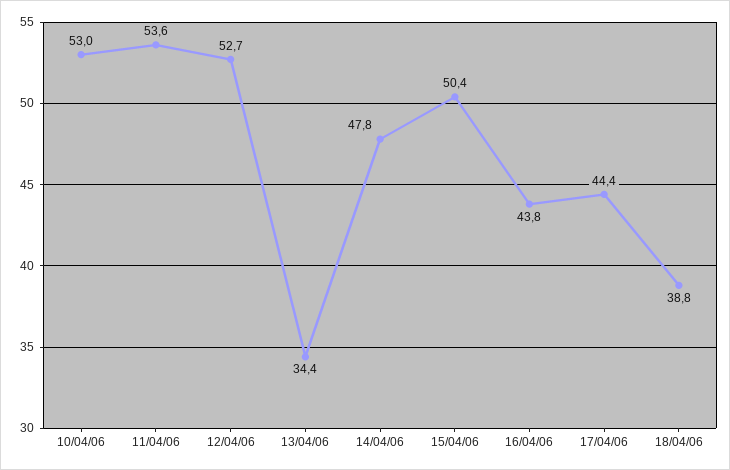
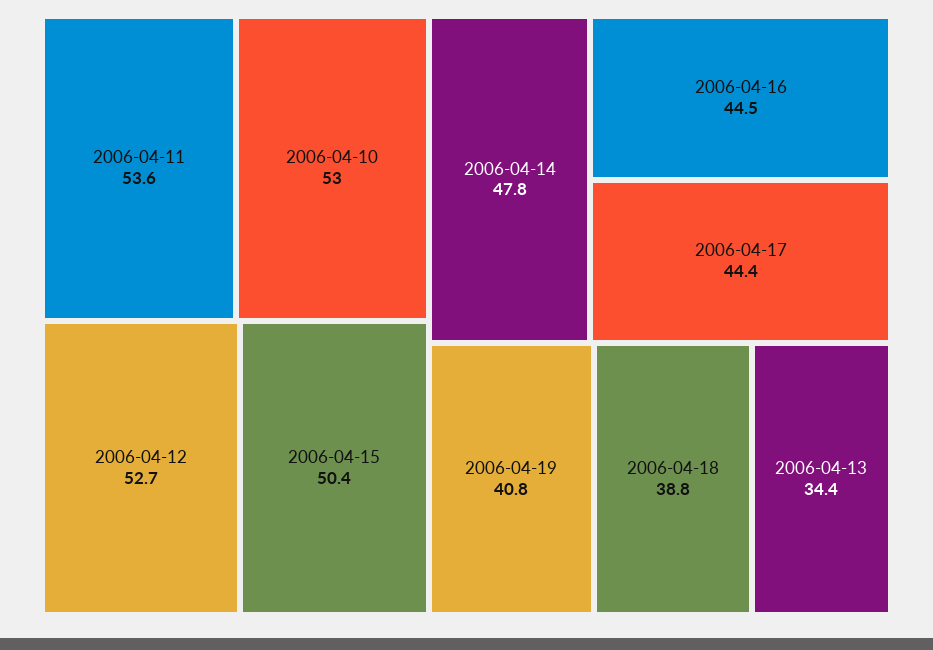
16/04/06: 43.8 -> 44.5
2006-04-19: none -> 40.8

